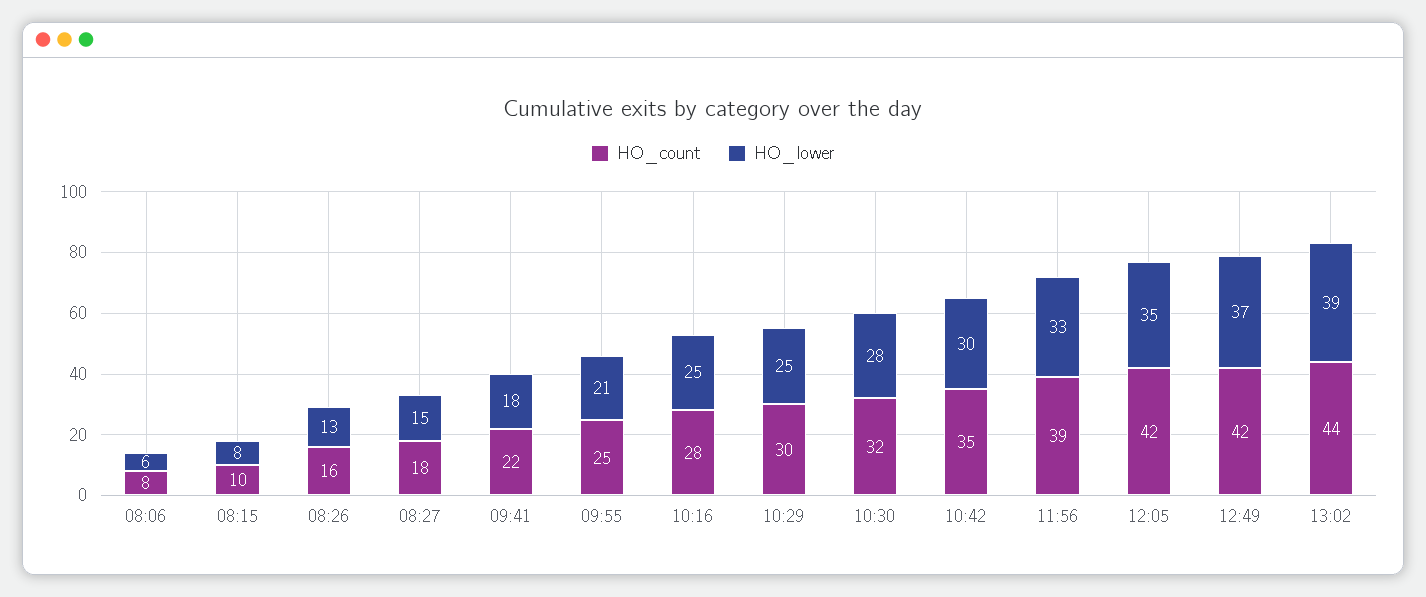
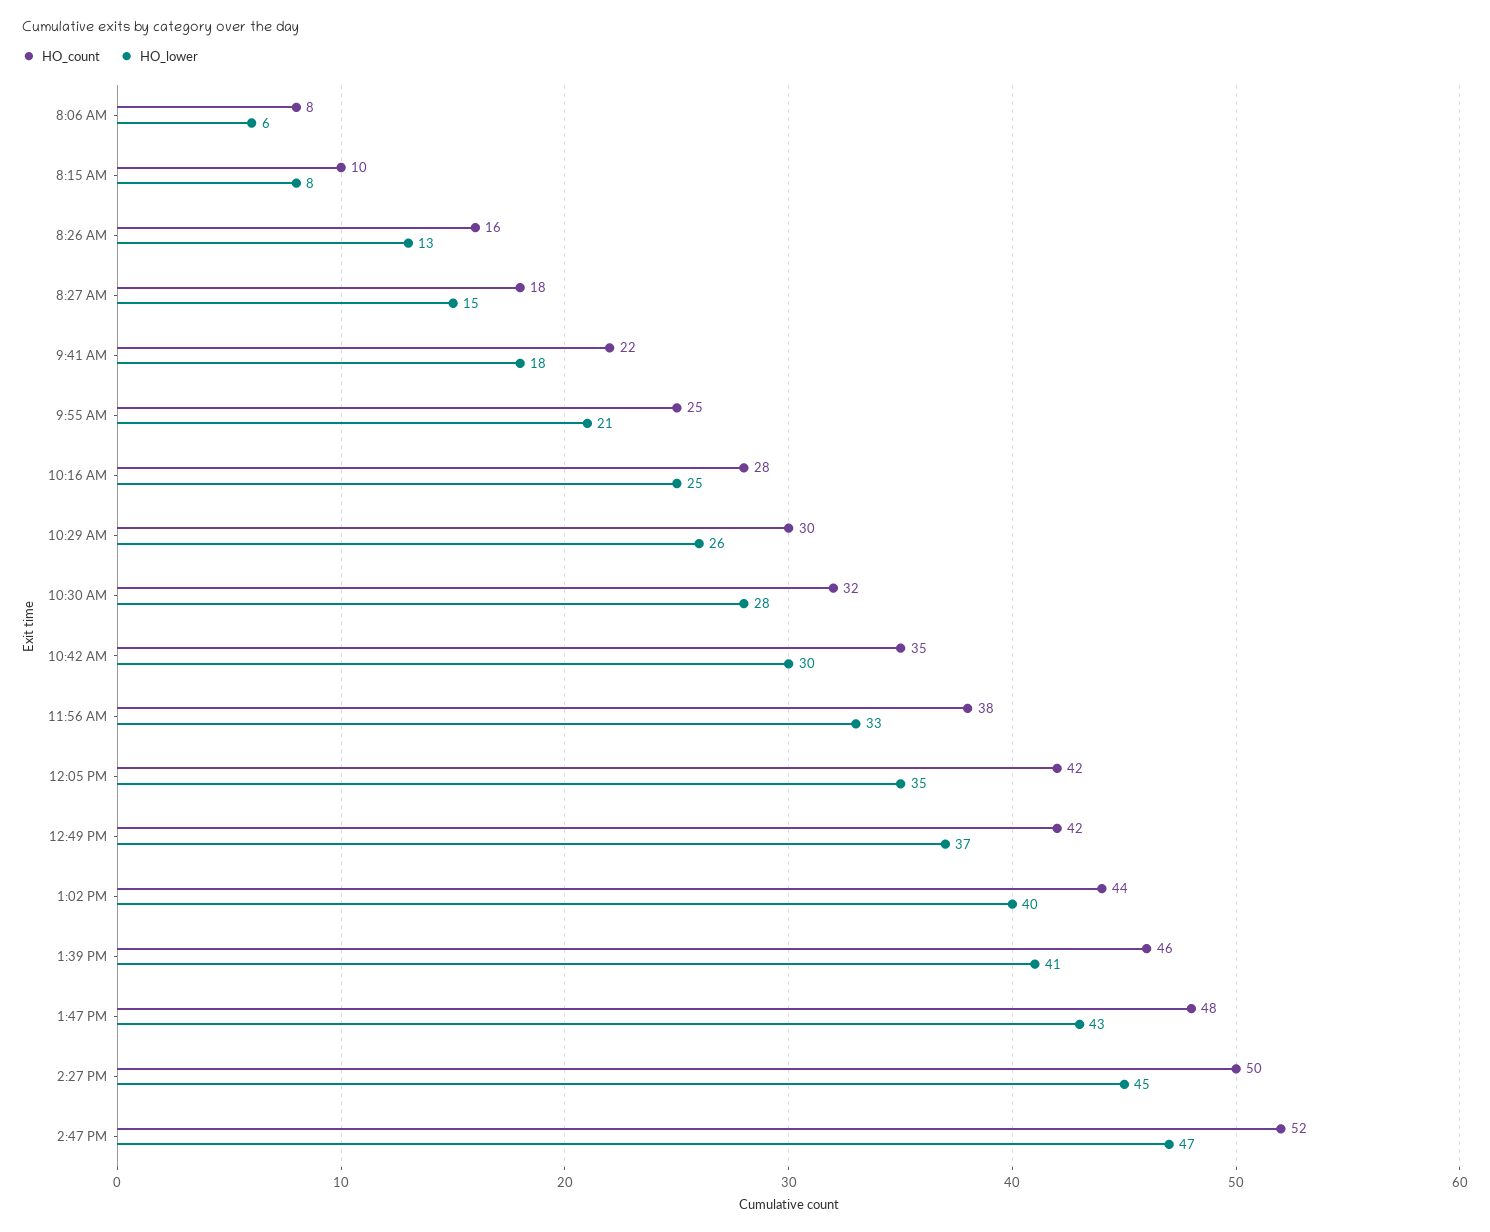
HO_lower, 10:29: 25 -> 26
HO_count, 11:56: 39 -> 38
HO_lower, 13:02: 39 -> 40
HO_count, 1:39 PM: none -> 46
HO_lower, 1:39 PM: none -> 41
HO_count, 1:47 PM: none -> 48
HO_lower, 1:47 PM: none -> 43
HO_count, 2:27 PM: none -> 50
HO_lower, 2:27 PM: none -> 45
HO_count, 2:47 PM: none -> 52
HO_lower, 2:47 PM: none -> 47

